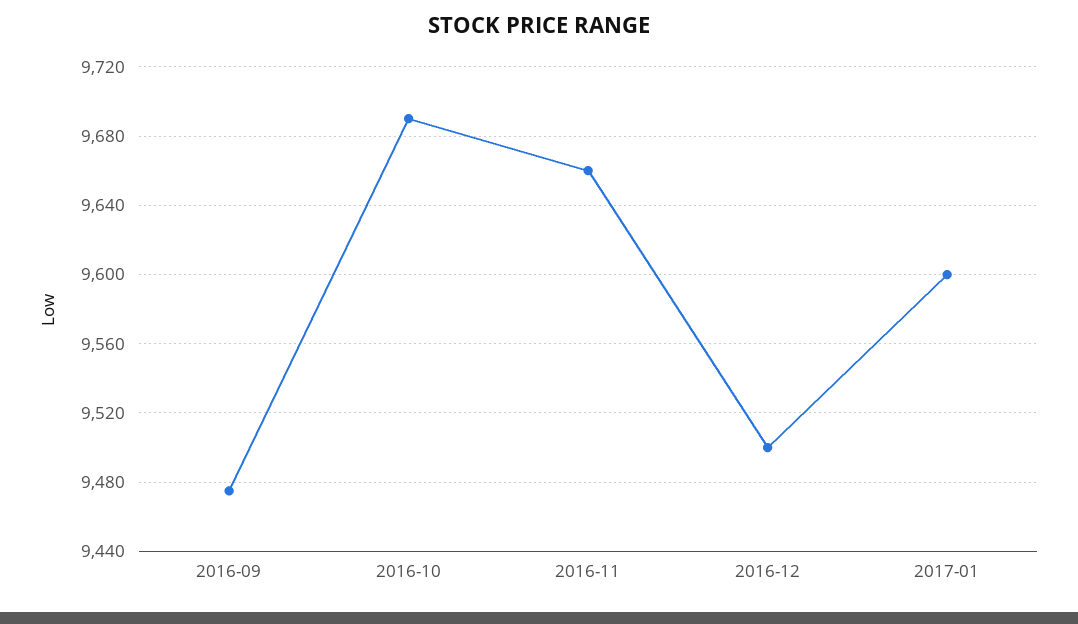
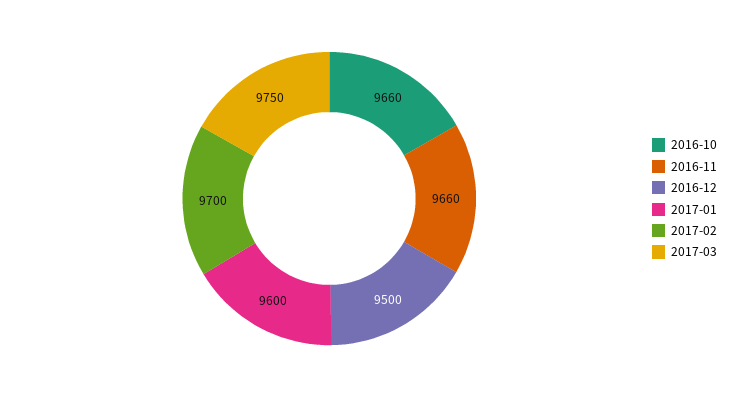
2016-09: 9475 -> none
2016-10: 9690 -> 9660
2017-02: none -> 9700
2017-03: none -> 9750

